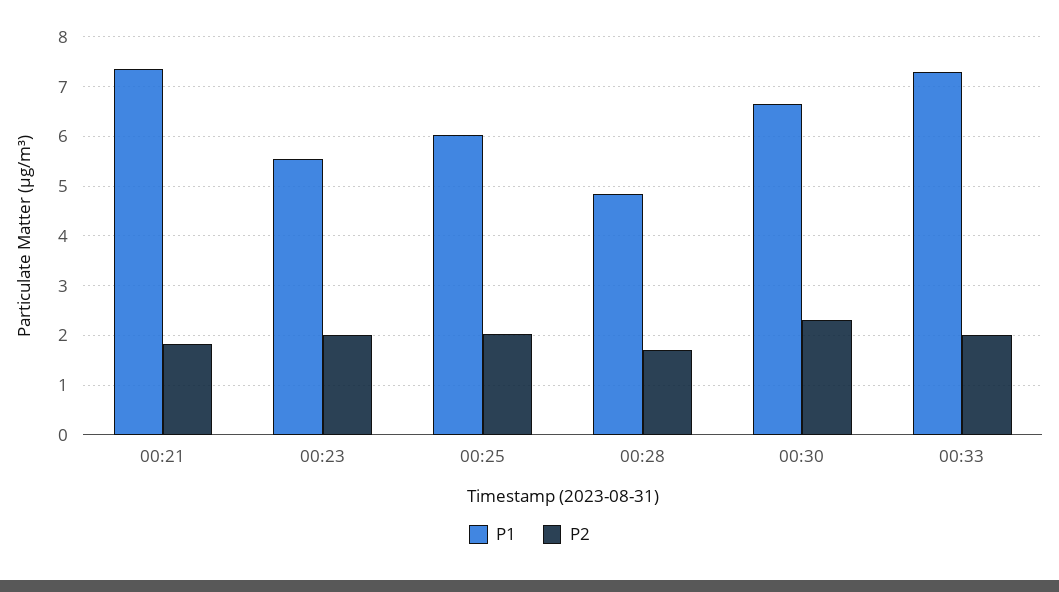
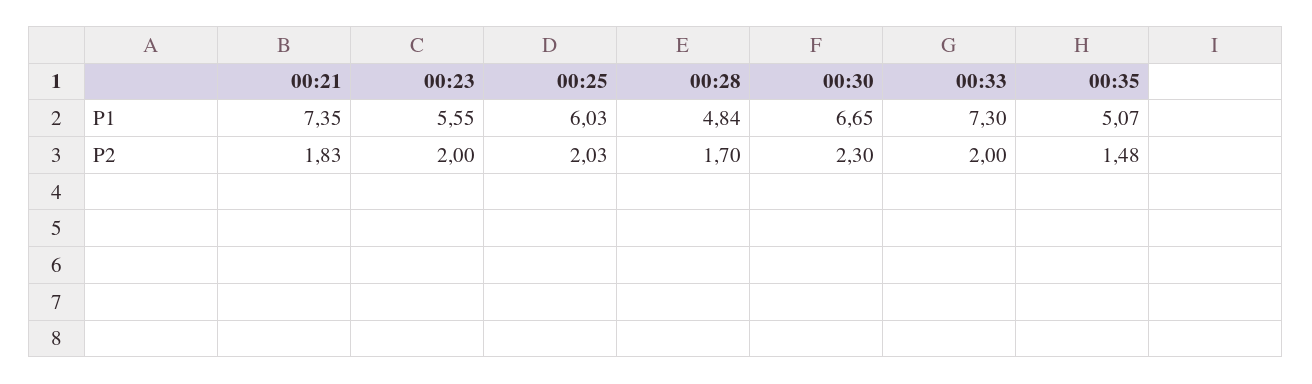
P1, 00:35: none -> 5.07
P2, 00:35: none -> 1.48

